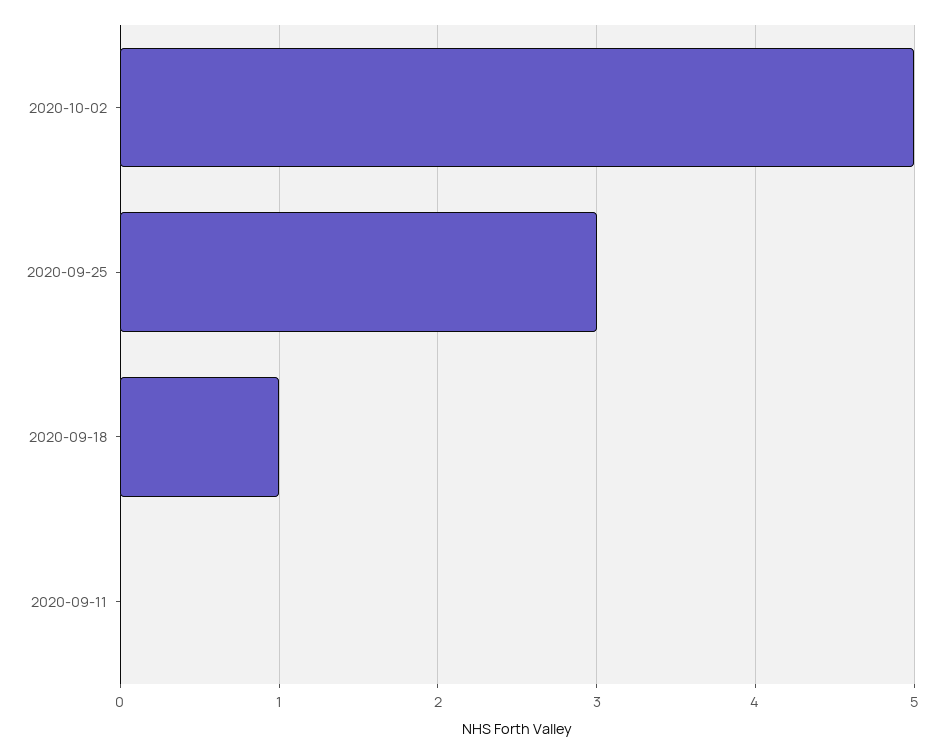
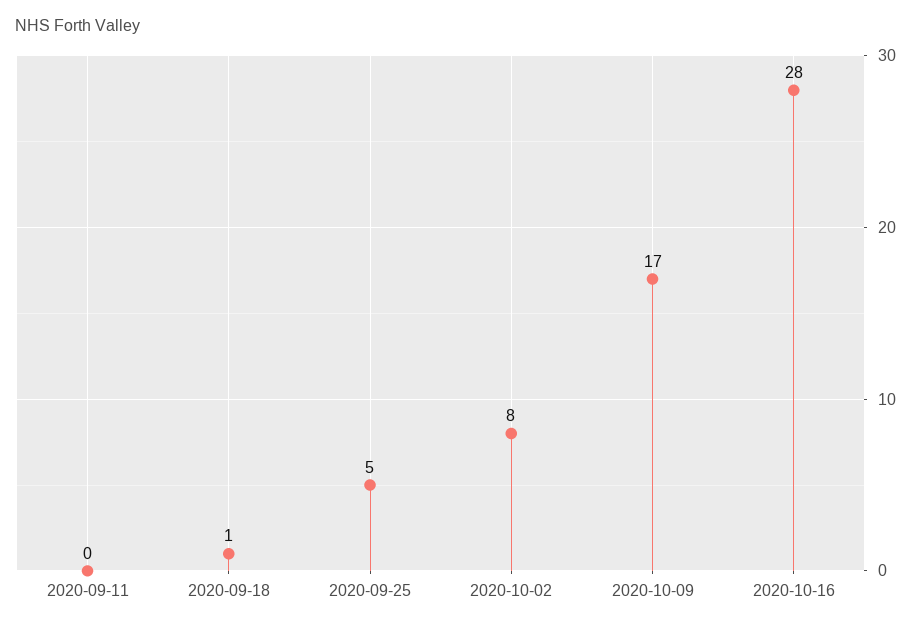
2020-10-02: 5 -> 8
2020-09-25: 3 -> 5
2020-10-09: none -> 17
2020-10-16: none -> 28

